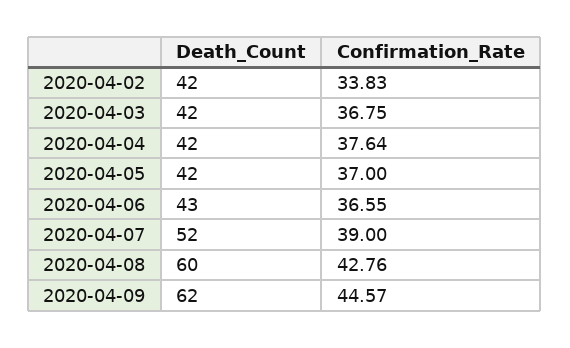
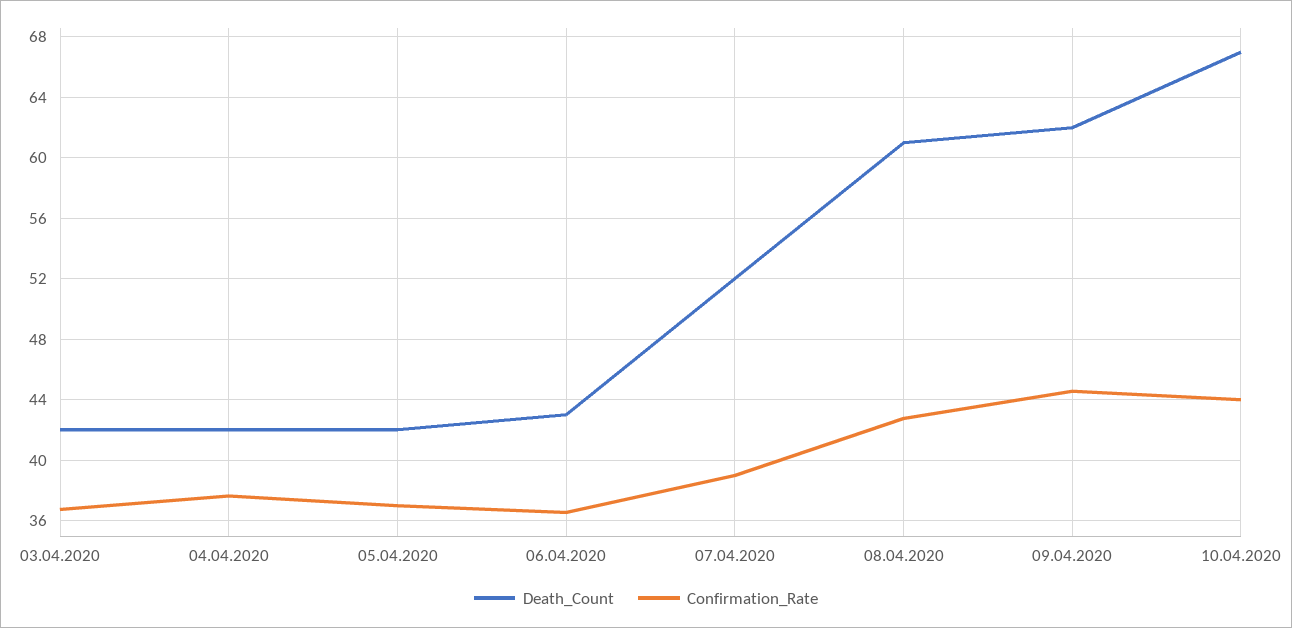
Death_Count, 2020-04-02: 42 -> none
Confirmation_Rate, 2020-04-02: 33.83 -> none
Death_Count, 2020-04-08: 60 -> 61
Death_Count, 10.04.2020: none -> 67
Confirmation_Rate, 10.04.2020: none -> 44

